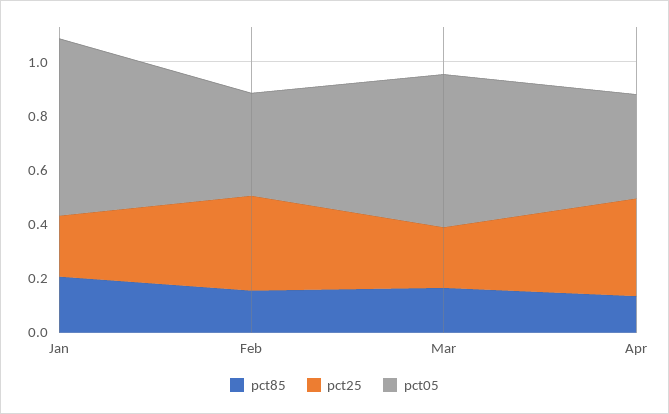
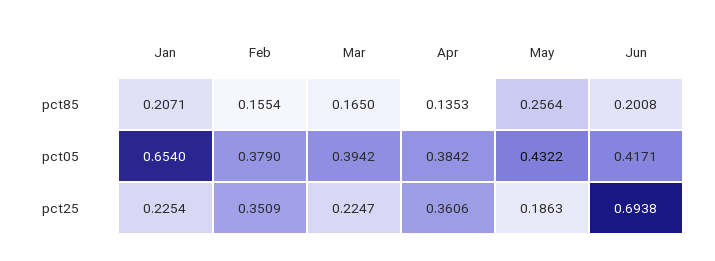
pct05, Mar: 0.55 -> 0.3942
pct85, May: none -> 0.2564
pct85, Jun: none -> 0.2008
pct05, May: none -> 0.4322
pct05, Jun: none -> 0.4171
pct25, May: none -> 0.1863
pct25, Jun: none -> 0.6938

